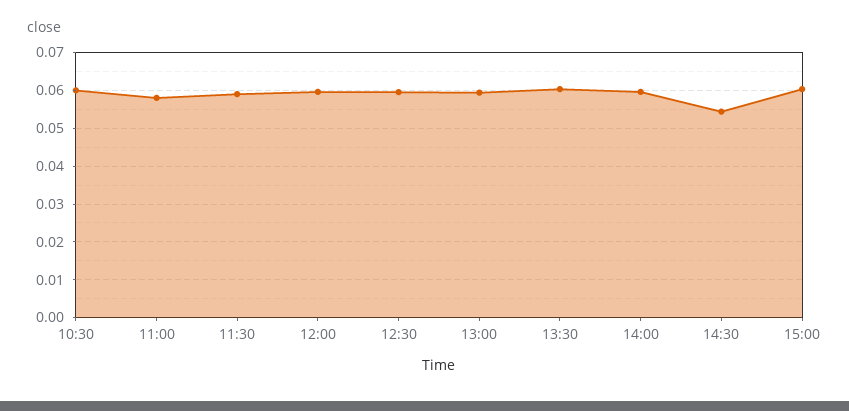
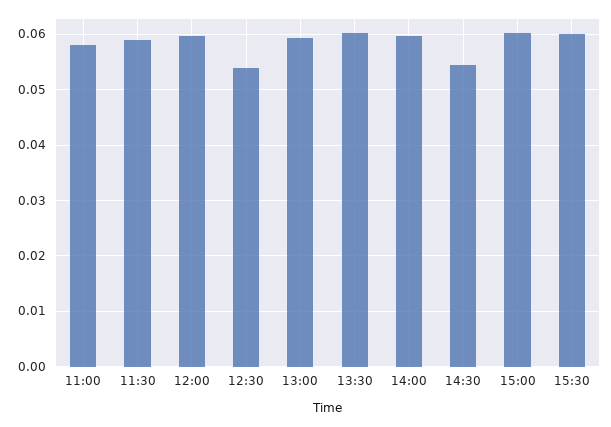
10:30: 0.06 -> none
12:30: 0.06 -> 0.054
15:30: none -> 0.06

